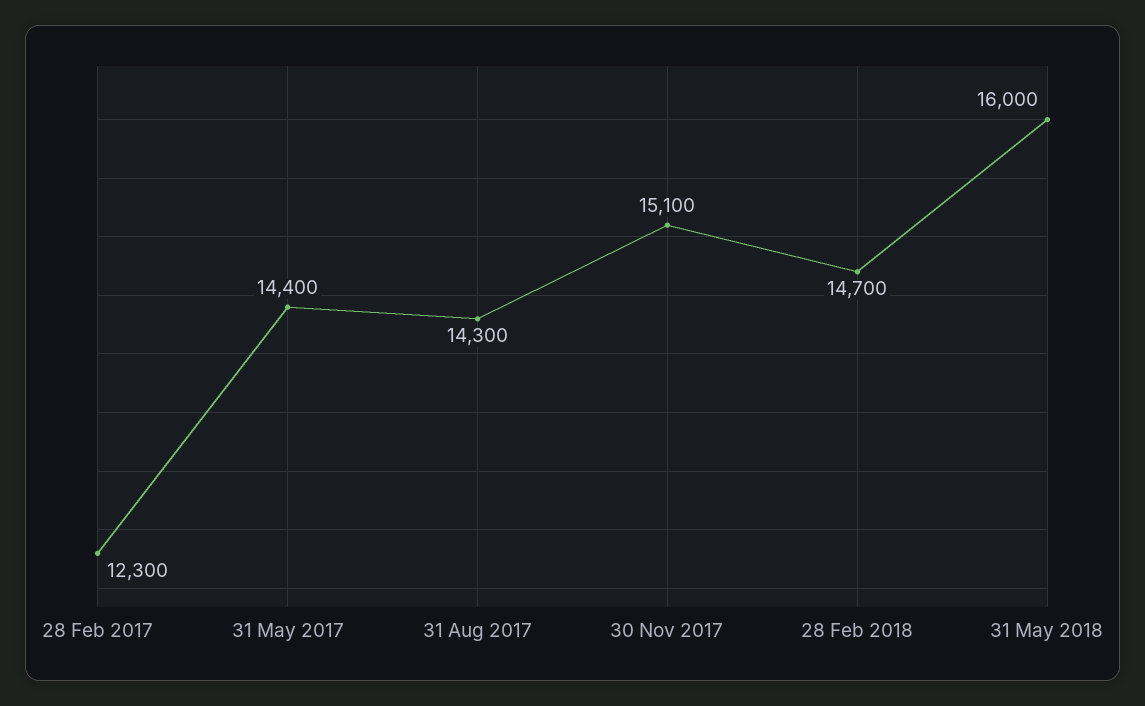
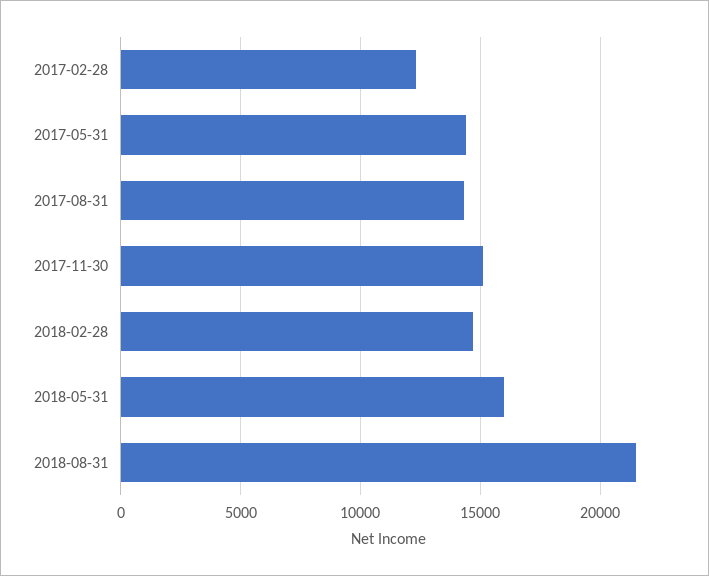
2018-08-31: none -> 21500

